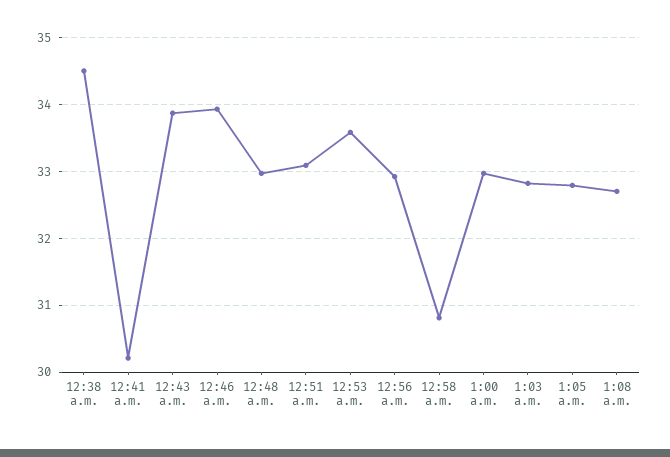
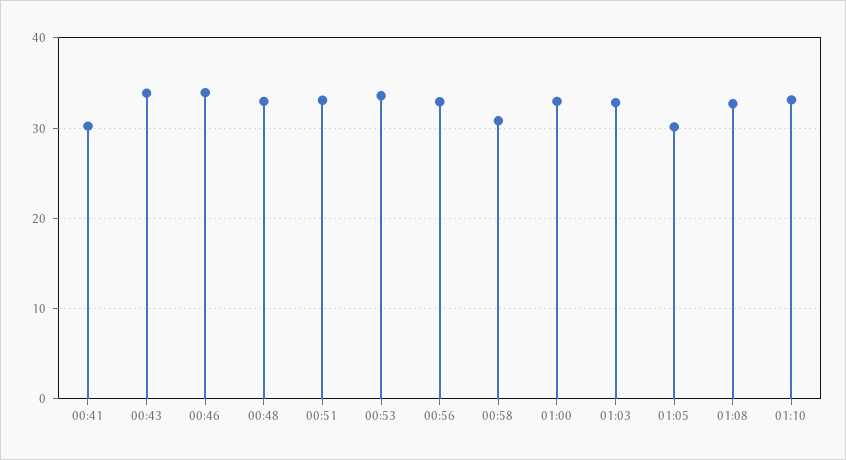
12:38 a.m.: 34.5 -> none
1:05 a.m.: 32.8 -> 30
01:10: none -> 33

